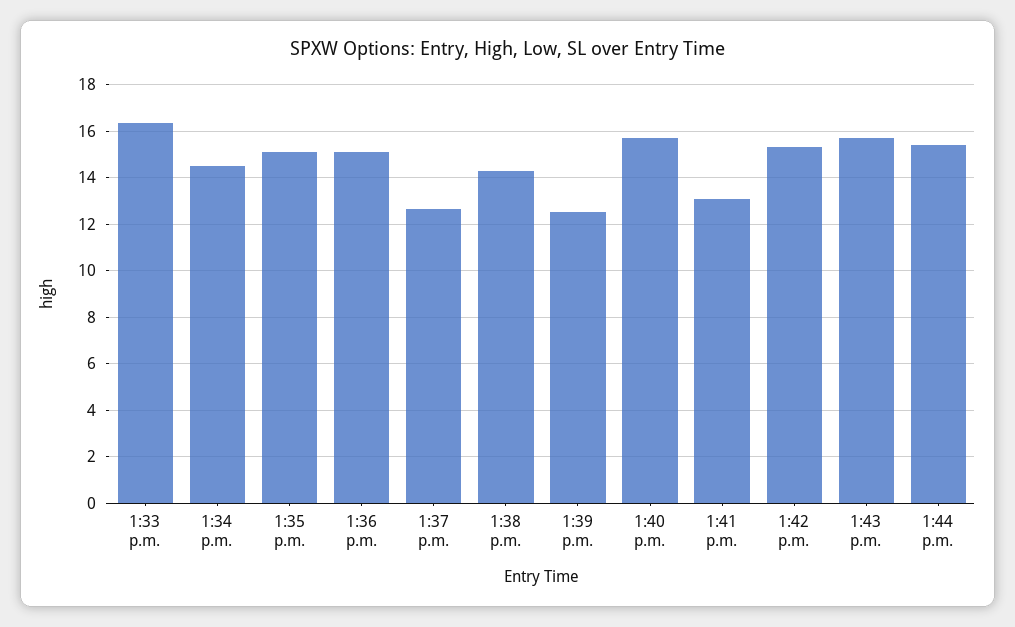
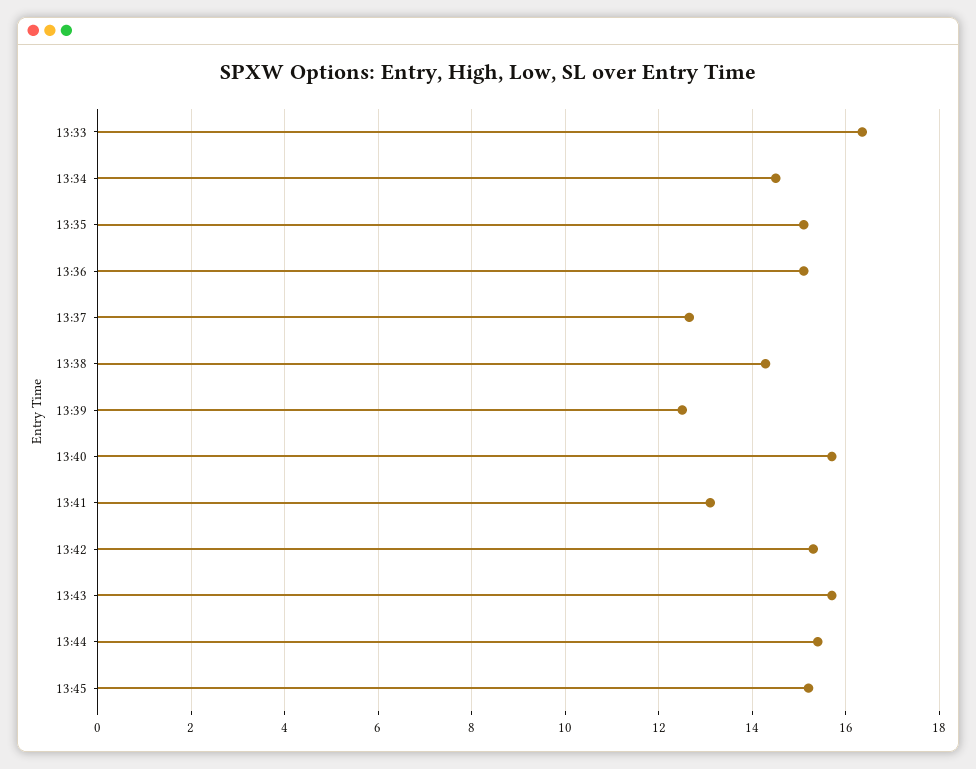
13:45: none -> 15.2

